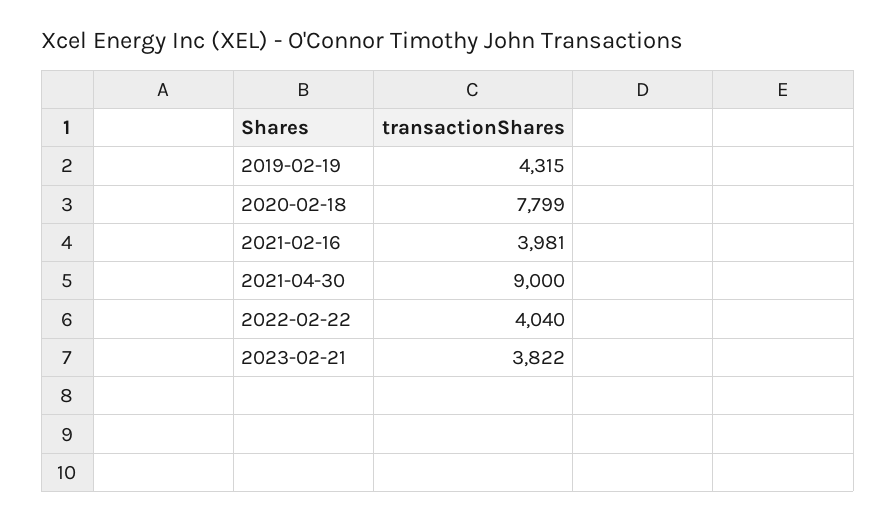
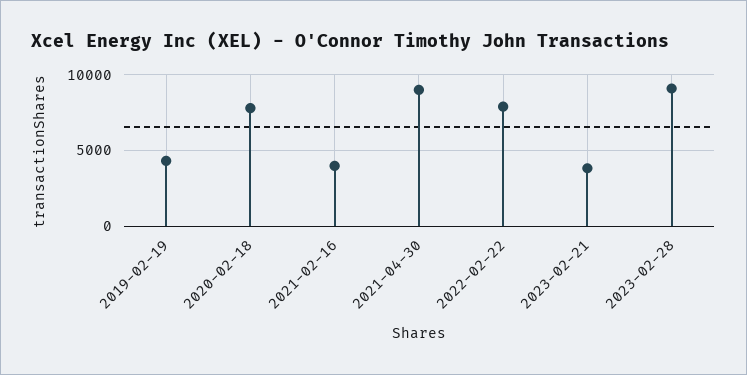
2022-02-22: 4040 -> 8000
2023-02-28: none -> 9000

